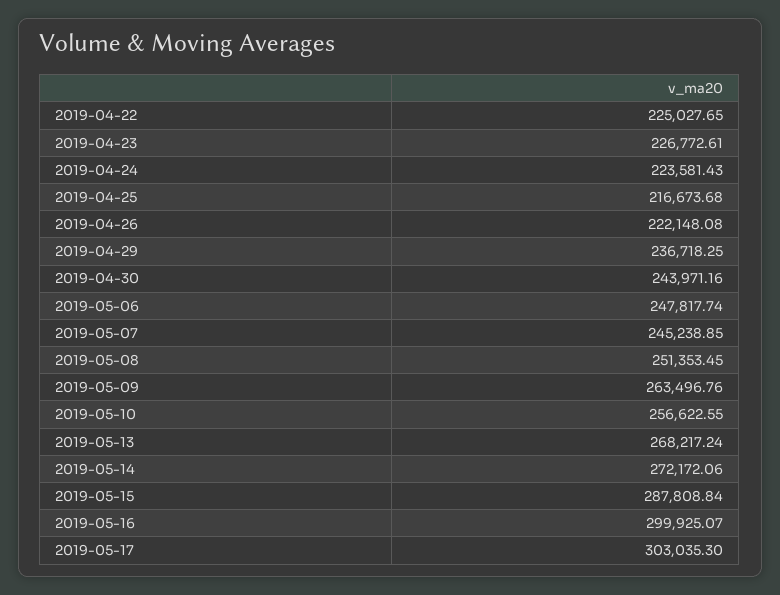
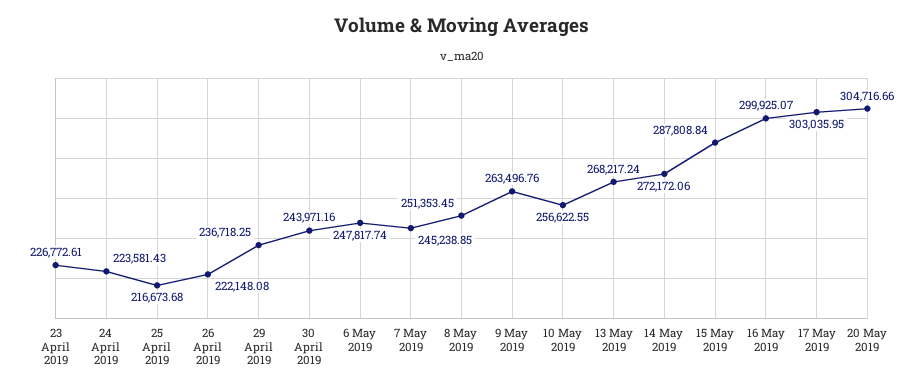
2019-04-22: 225027.65 -> none
2019-05-17: 303035.3 -> 303035.95
20 May 2019: none -> 304716.66

